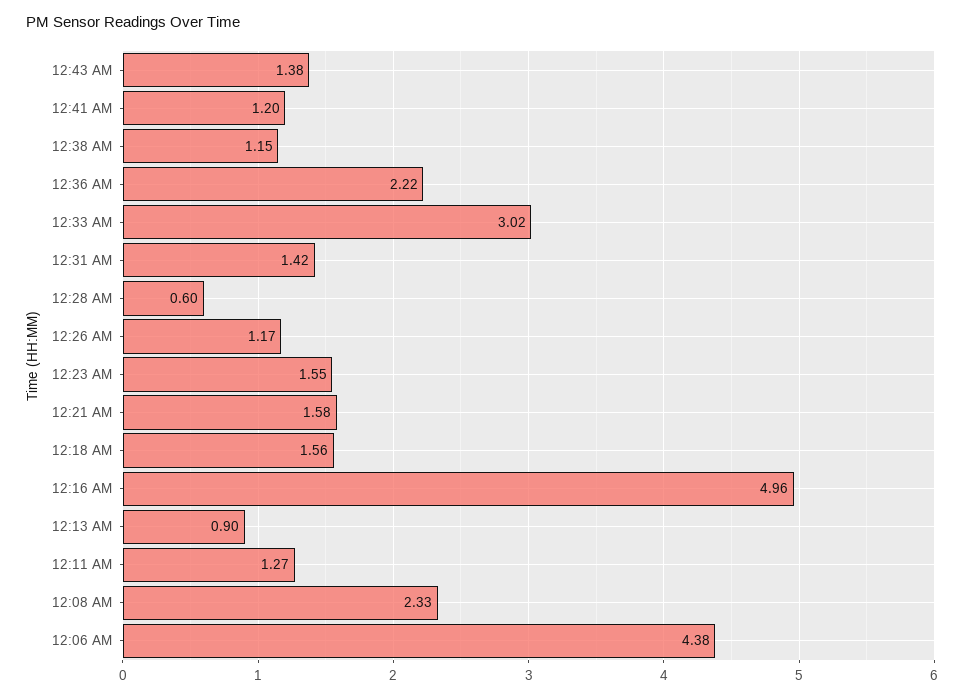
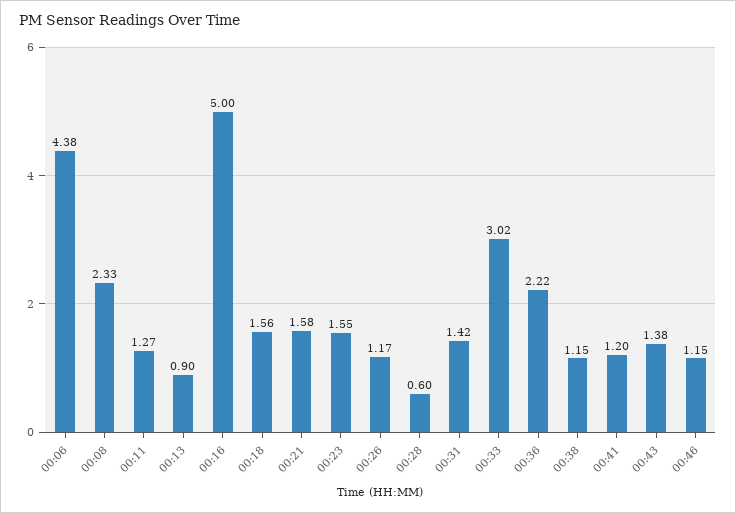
12:16 AM: 4.96 -> 5
00:46: none -> 1.15

